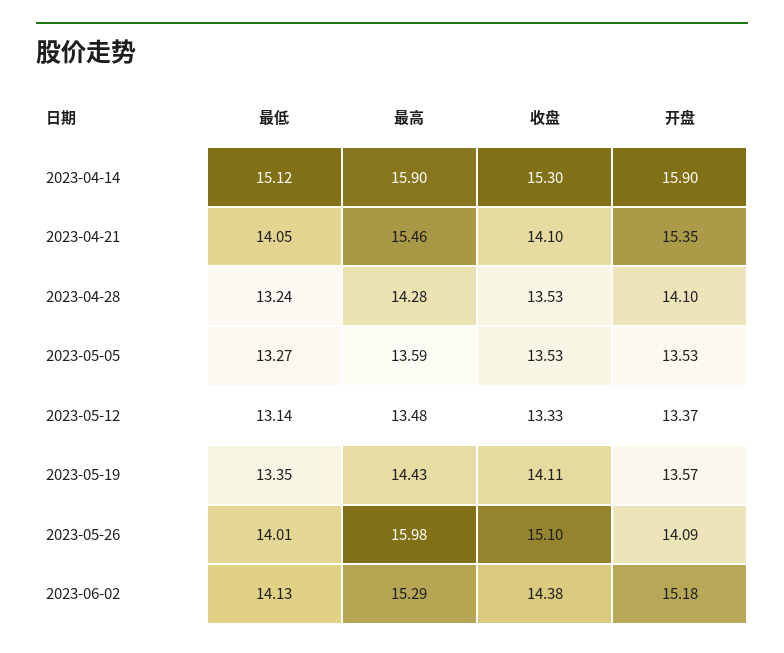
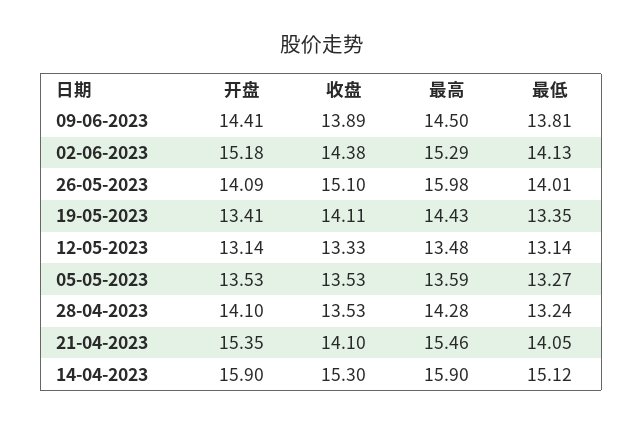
开盘, 2023-05-12: 13.37 -> 13.14
开盘, 2023-05-19: 13.57 -> 13.41
开盘, 09-06-2023: none -> 14.41
收盘, 09-06-2023: none -> 13.89
最高, 09-06-2023: none -> 14.5
最低, 09-06-2023: none -> 13.81

